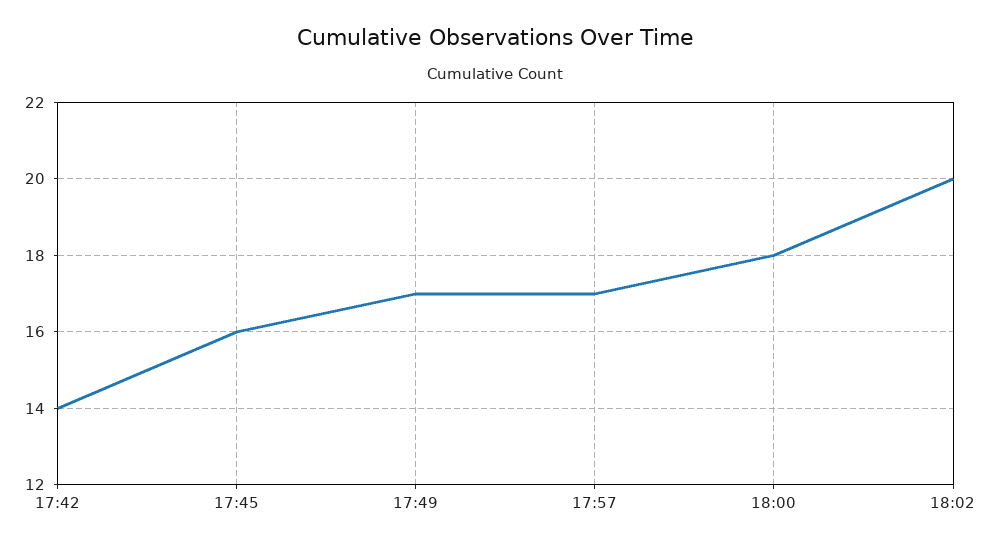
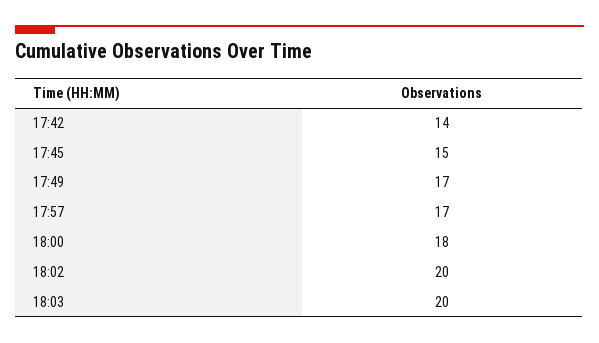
17:45: 16 -> 15
18:03: none -> 20

